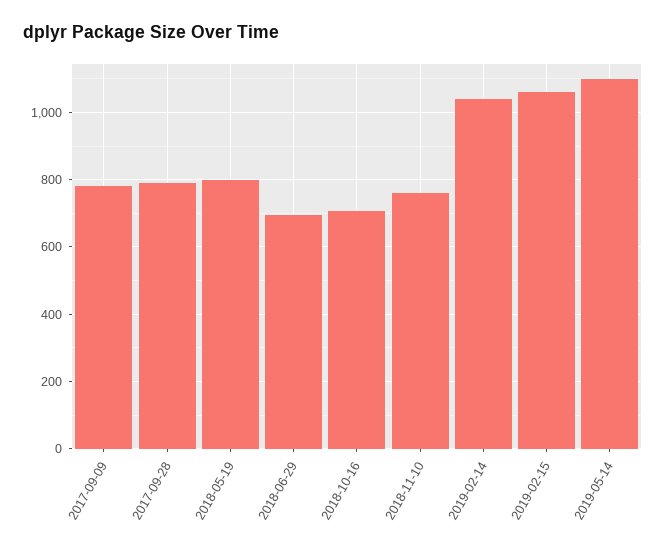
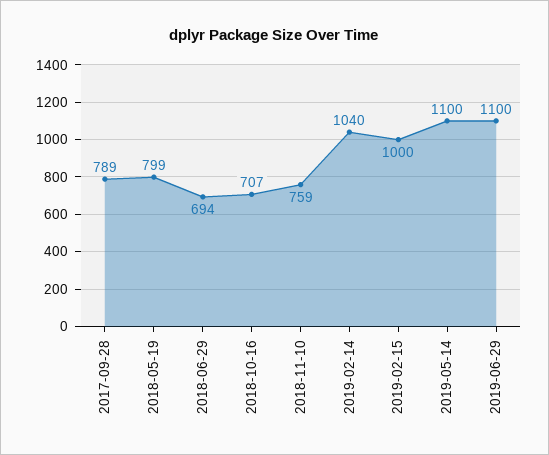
2017-09-09: 780 -> none
2019-02-15: 1060 -> 1000
2019-06-29: none -> 1100

